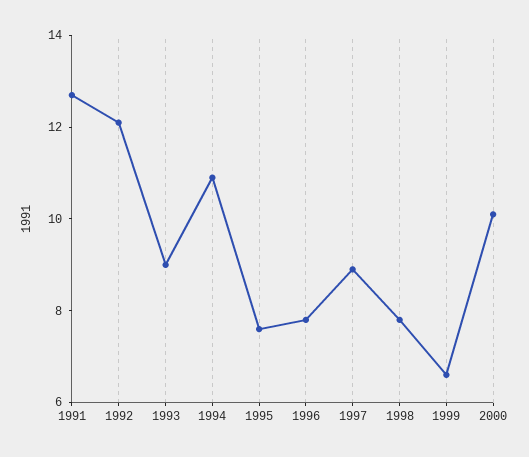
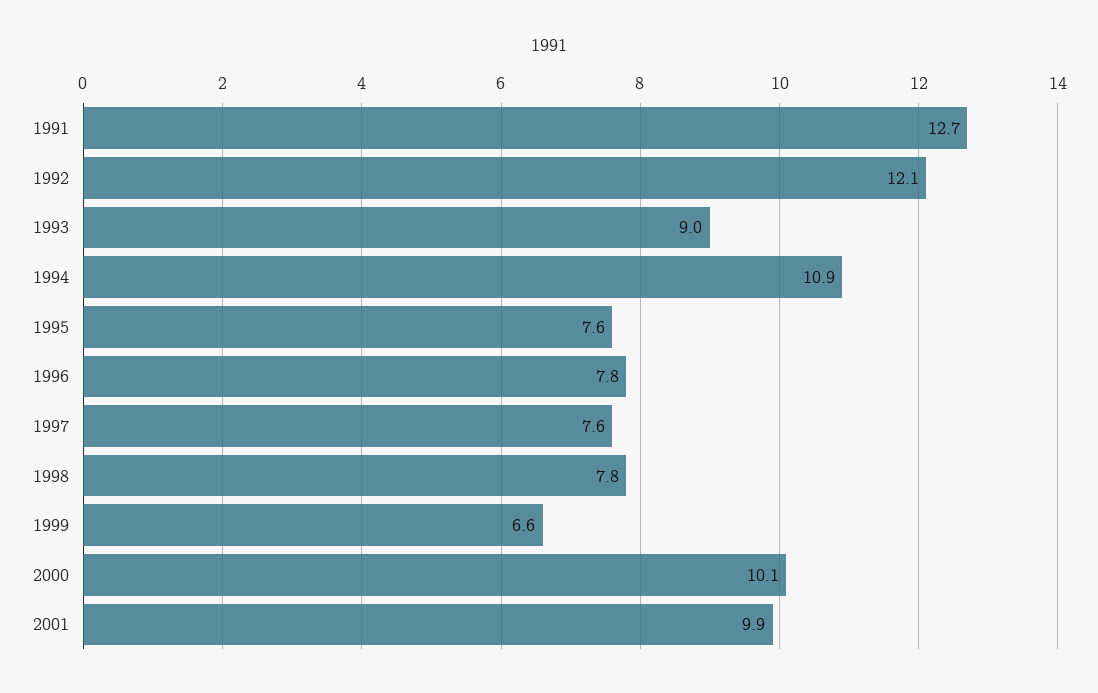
1997: 9 -> 7.6
2001: none -> 9.9

